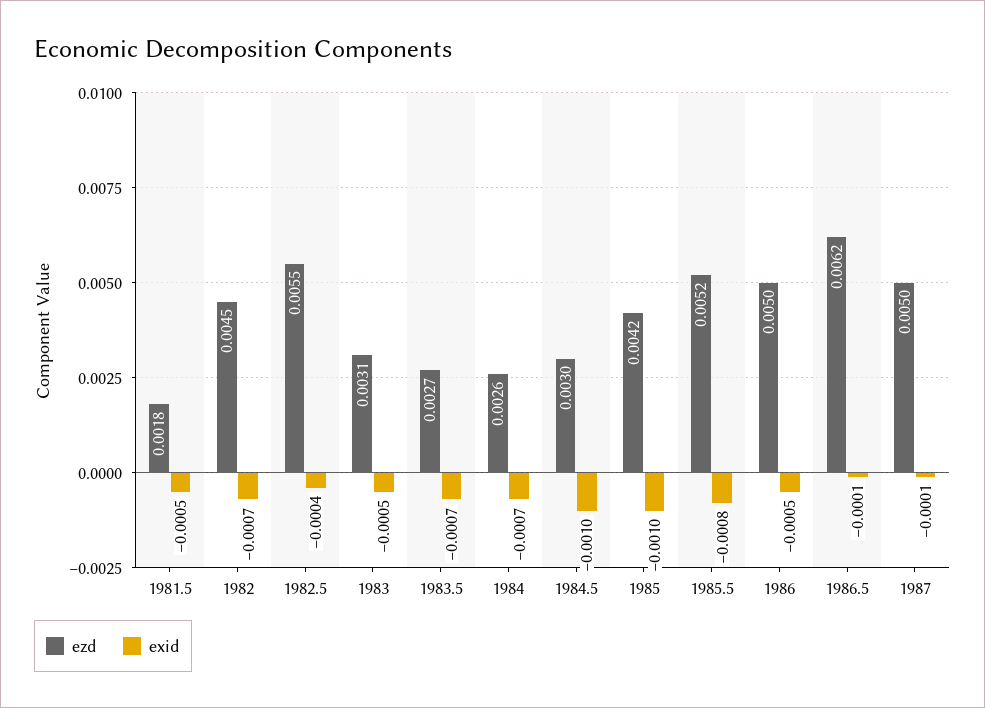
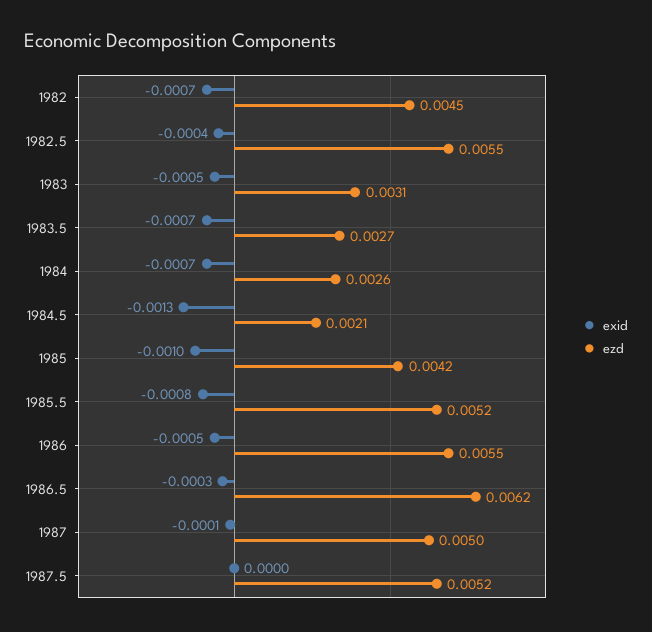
ezd, 1981.5: 0.0018 -> none
exid, 1981.5: -0.0005 -> none
ezd, 1984.5: 0.003 -> 0.0021
exid, 1984.5: -0.001 -> -0.0013
ezd, 1986: 0.005 -> 0.0055
exid, 1986.5: -0.0001 -> -0.0003
exid, 1987.5: none -> 0
ezd, 1987.5: none -> 0.0052

